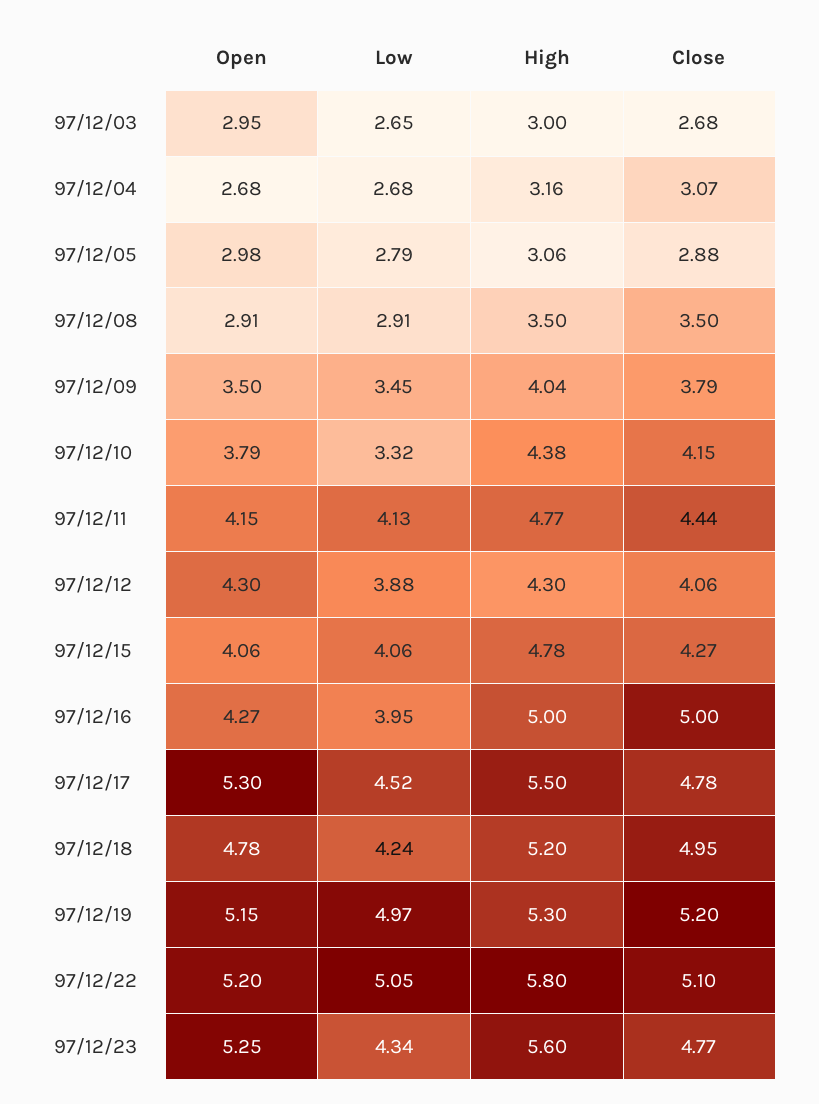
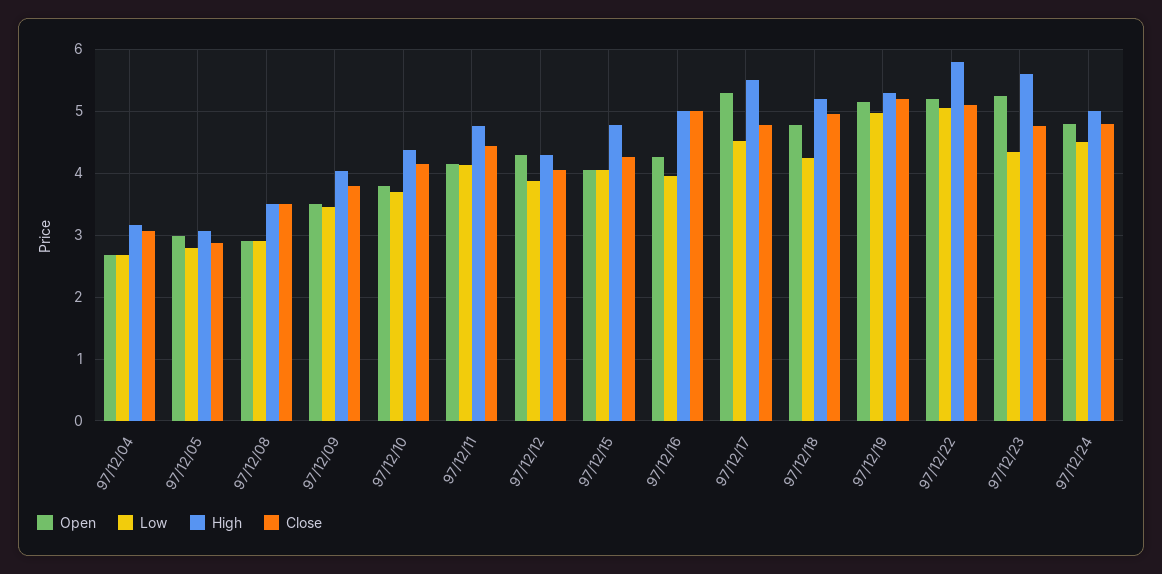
Open, 97/12/03: 2.95 -> none
Low, 97/12/03: 2.65 -> none
High, 97/12/03: 3 -> none
Close, 97/12/03: 2.68 -> none
Low, 97/12/10: 3.32 -> 3.7
Open, 97/12/24: none -> 4.8
Low, 97/12/24: none -> 4.5
High, 97/12/24: none -> 5
Close, 97/12/24: none -> 4.8

